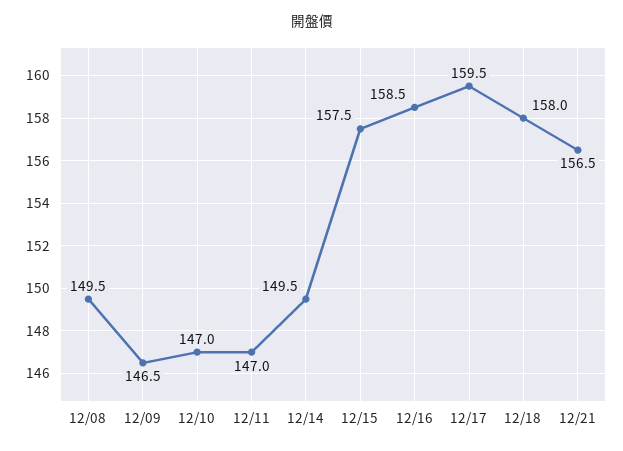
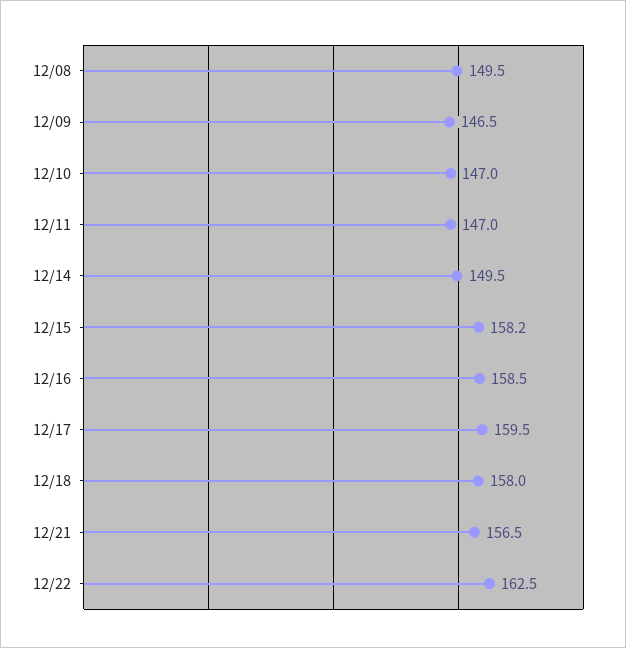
12/15: 157.5 -> 158.2
12/22: none -> 162.5

